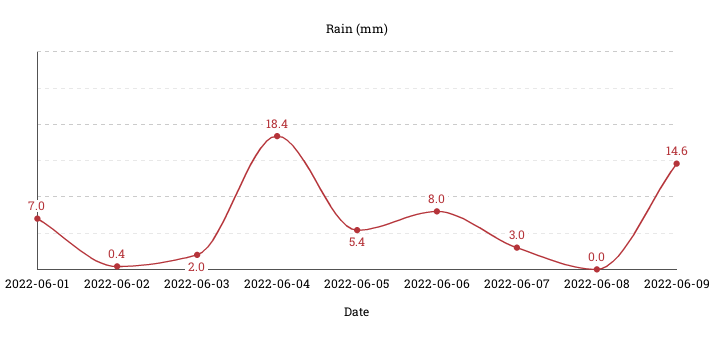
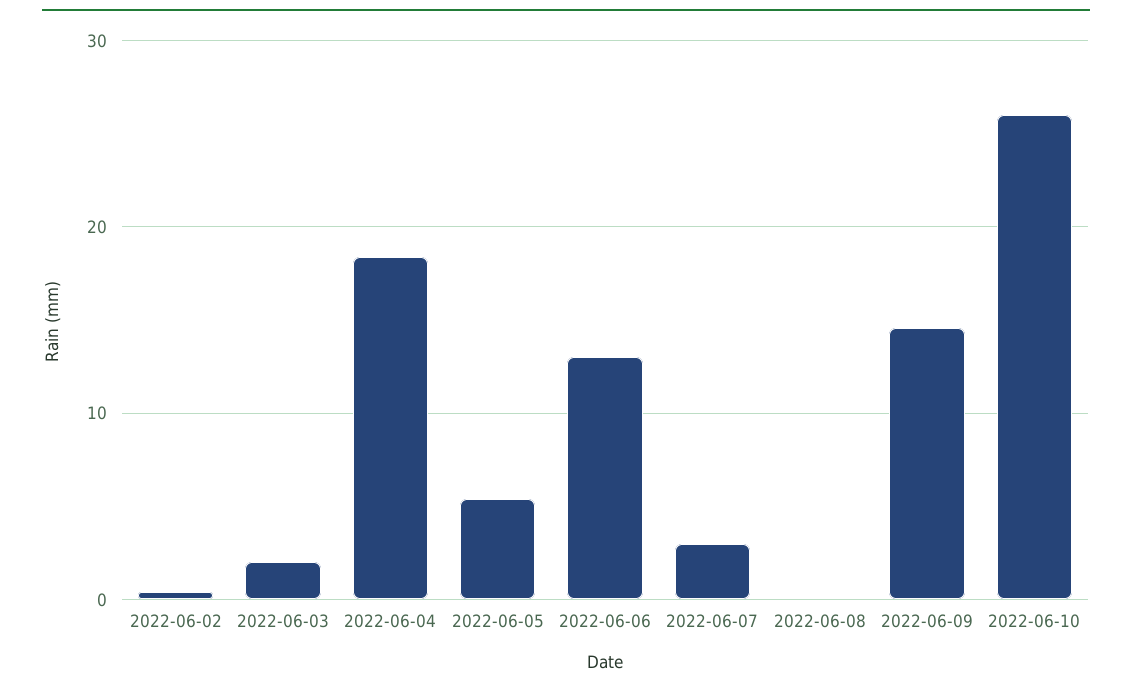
2022-06-01: 7 -> none
2022-06-06: 8 -> 13
2022-06-10: none -> 26

